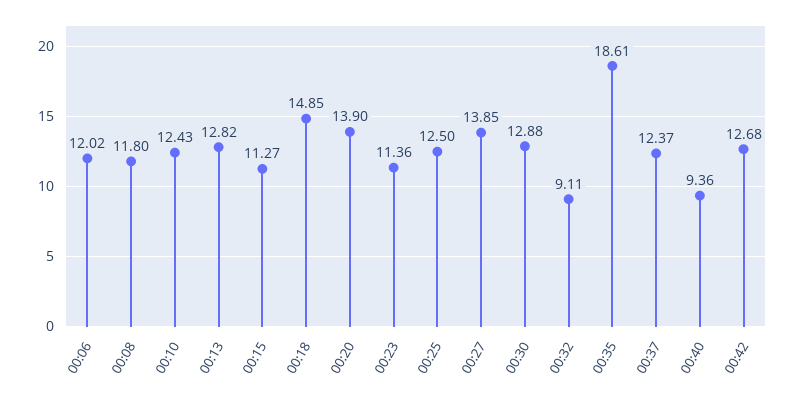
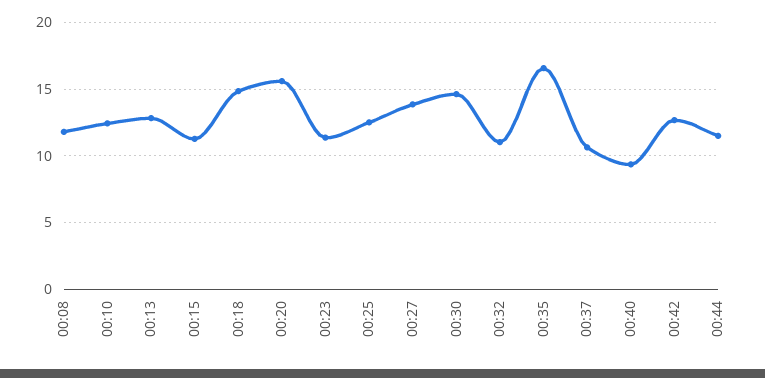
00:06: 12.02 -> none
00:20: 13.9 -> 15.5
00:30: 12.88 -> 14.5
00:32: 9.11 -> 11
00:35: 18.61 -> 16.5
00:37: 12.37 -> 10.5
00:44: none -> 11.5

